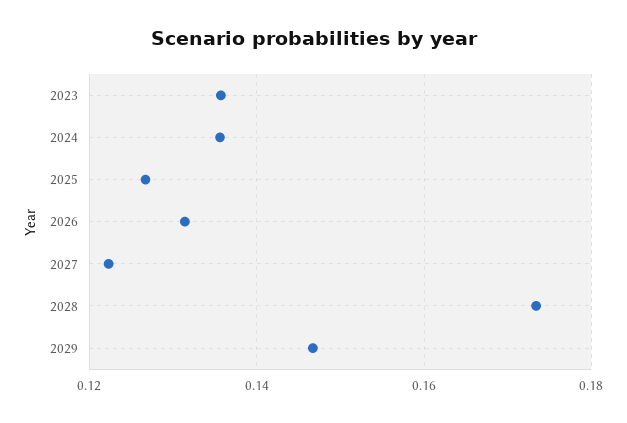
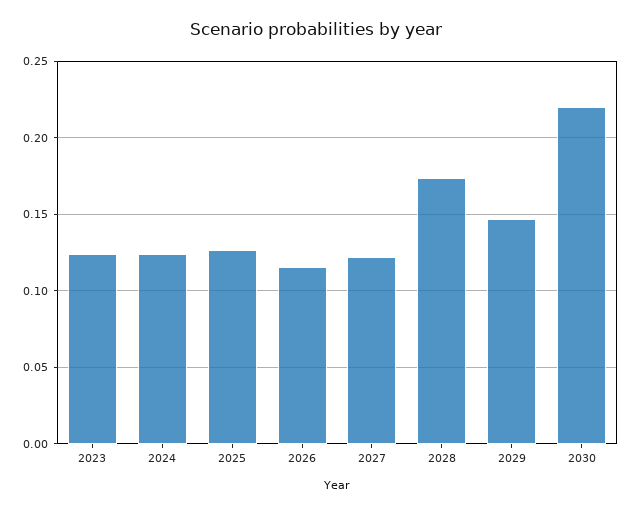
2023: 0.136 -> 0.125
2024: 0.136 -> 0.125
2026: 0.132 -> 0.115
2030: none -> 0.22

